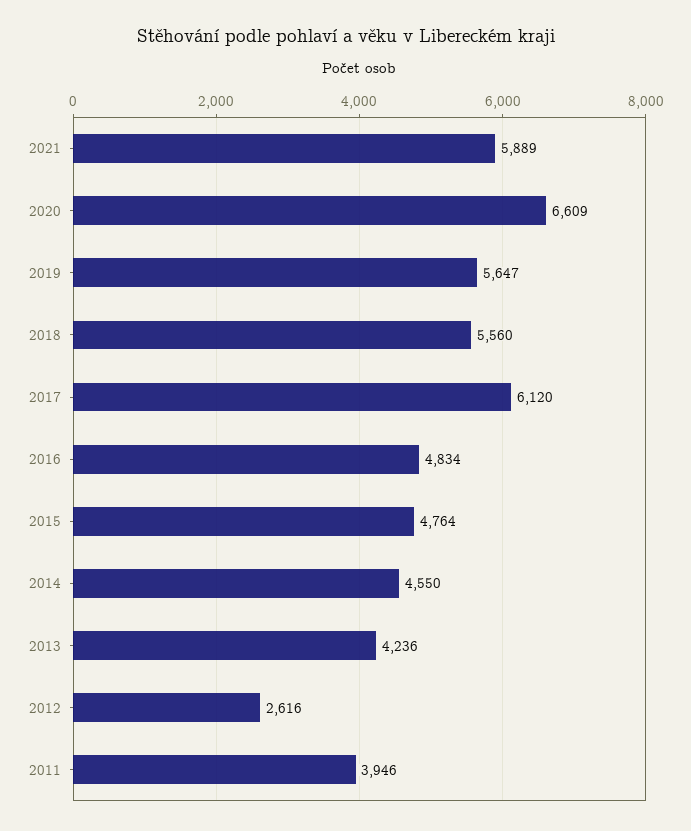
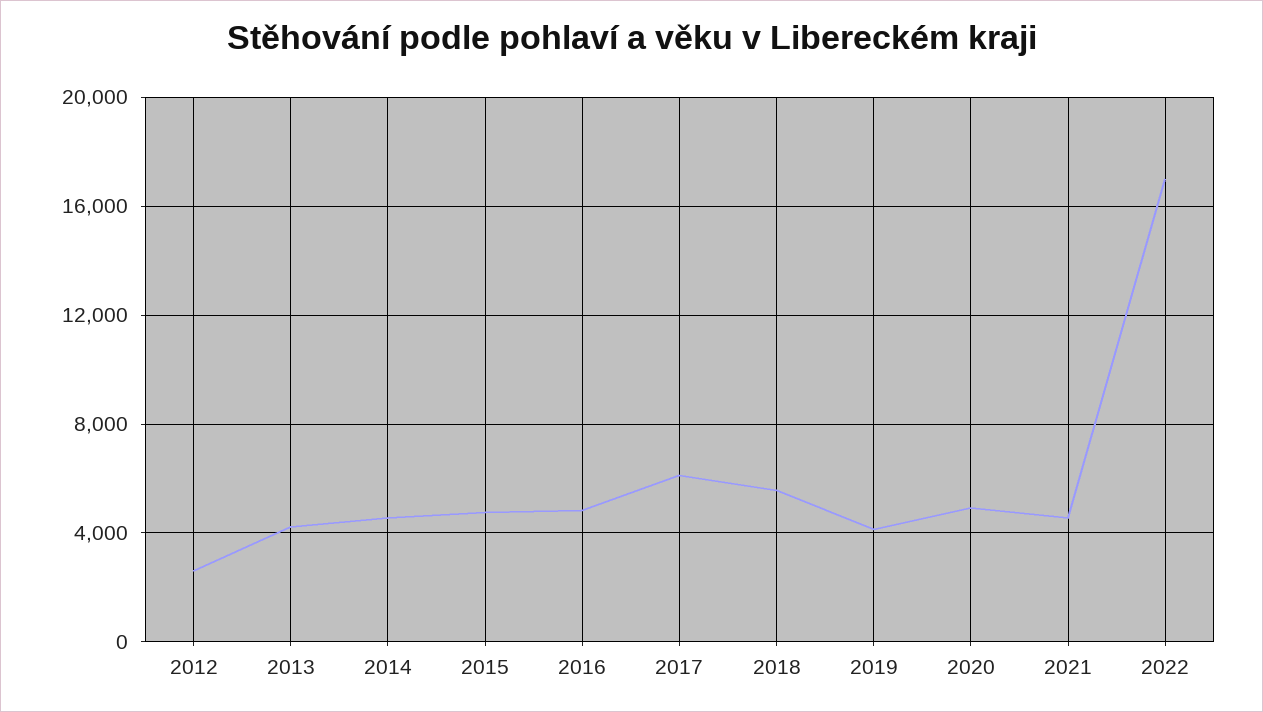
2021: 5889 -> 4500
2020: 6609 -> 5000
2019: 5647 -> 4000
2011: 3946 -> none
2022: none -> 17000

